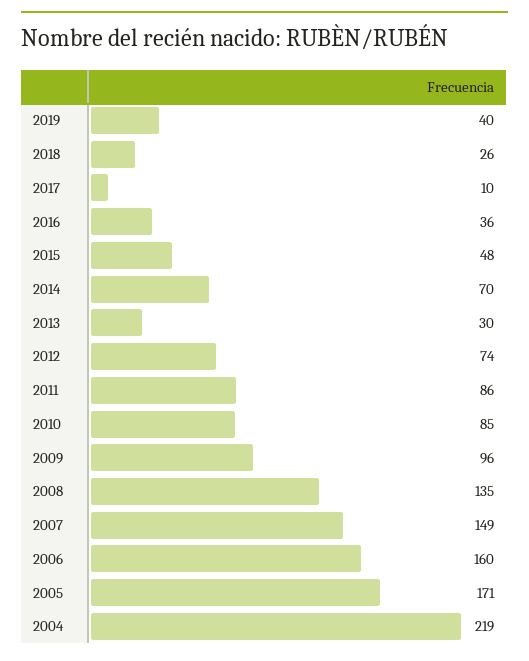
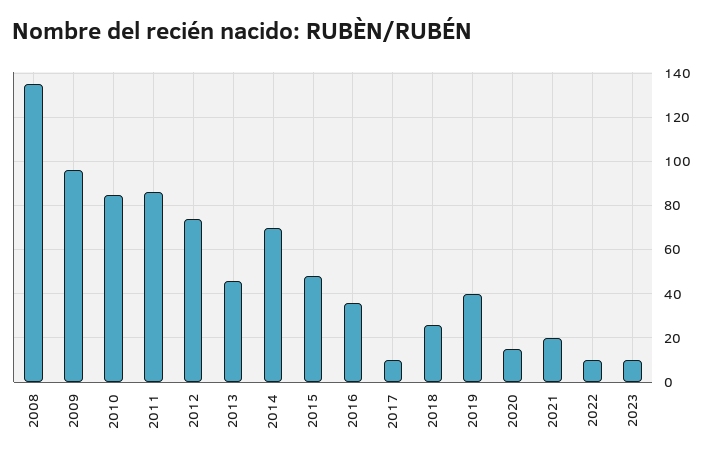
2013: 30 -> 45
2007: 149 -> none
2006: 160 -> none
2005: 171 -> none
2004: 219 -> none
2020: none -> 15
2021: none -> 20
2022: none -> 10
2023: none -> 10

